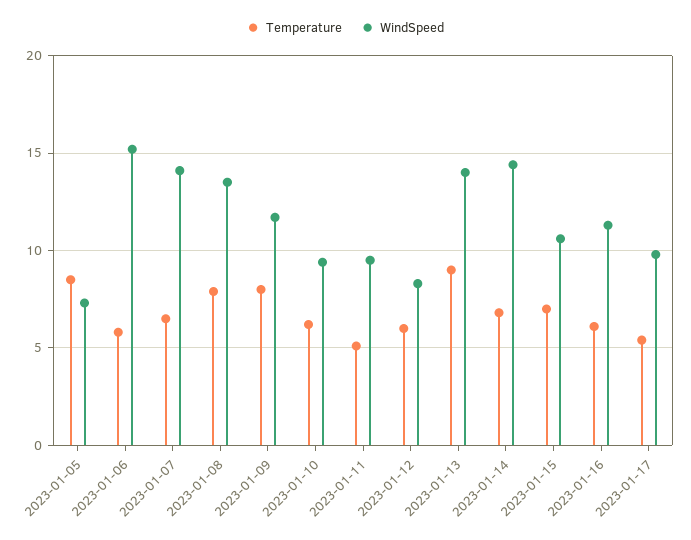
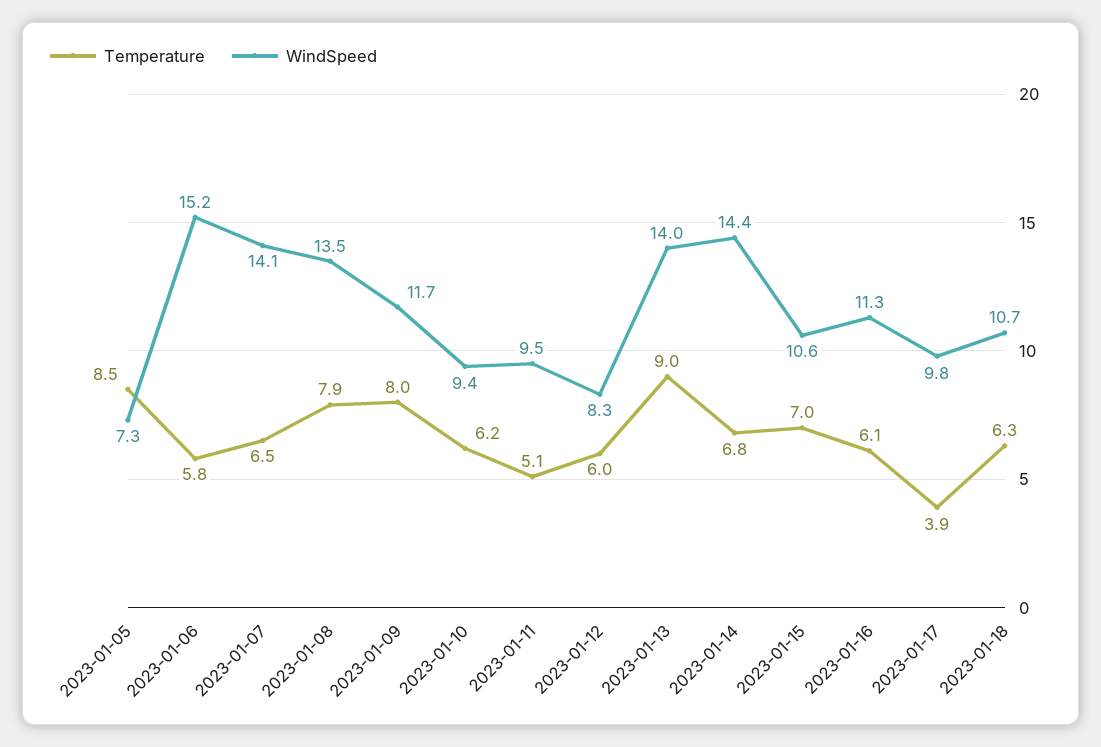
Temperature, 2023-01-17: 5.5 -> 3.9
Temperature, 2023-01-18: none -> 6.3
WindSpeed, 2023-01-18: none -> 10.7

